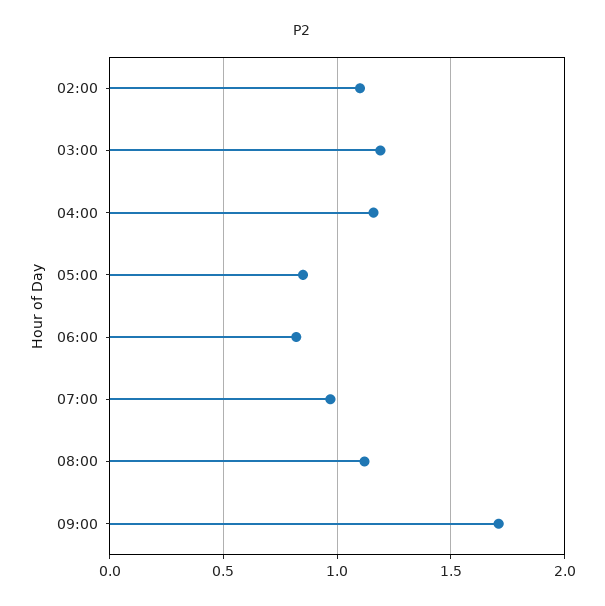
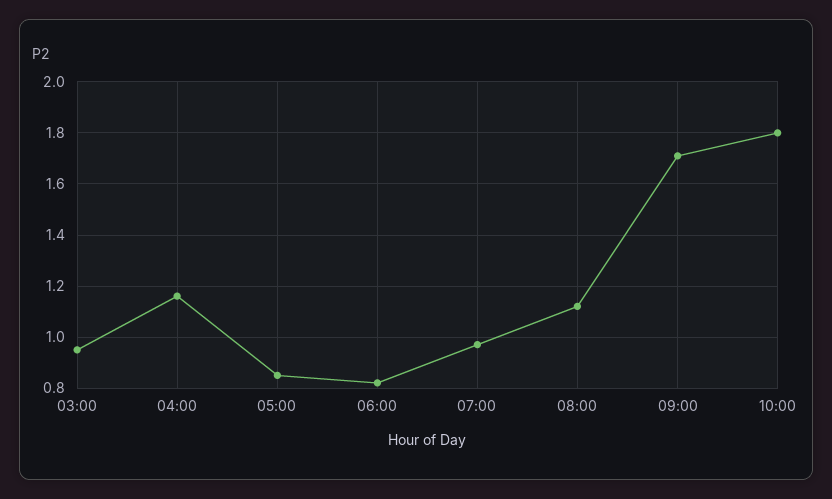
02:00: 1.1 -> none
03:00: 1.2 -> 0.95
10:00: none -> 1.8

